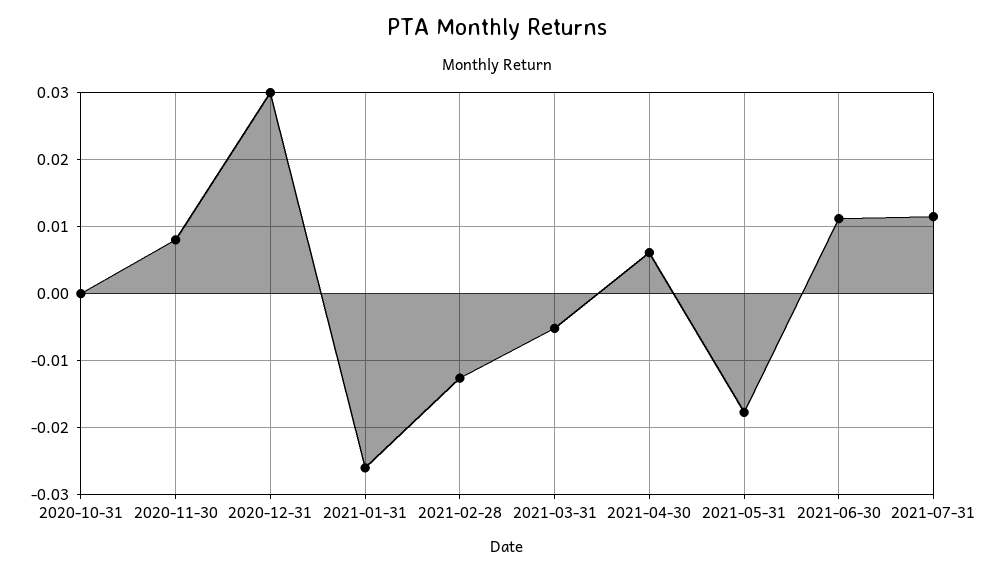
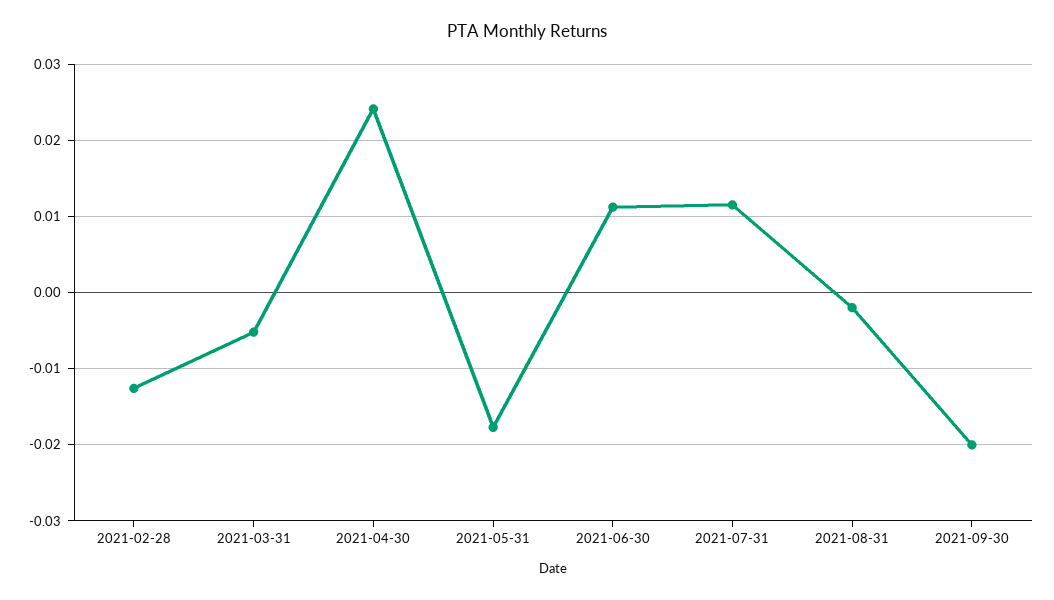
2020-10-31: 0 -> none
2020-11-30: 0.008 -> none
2020-12-31: 0.03 -> none
2021-01-31: -0.026 -> none
2021-04-30: 0.006 -> 0.024
2021-08-31: none -> -0.002
2021-09-30: none -> -0.02

